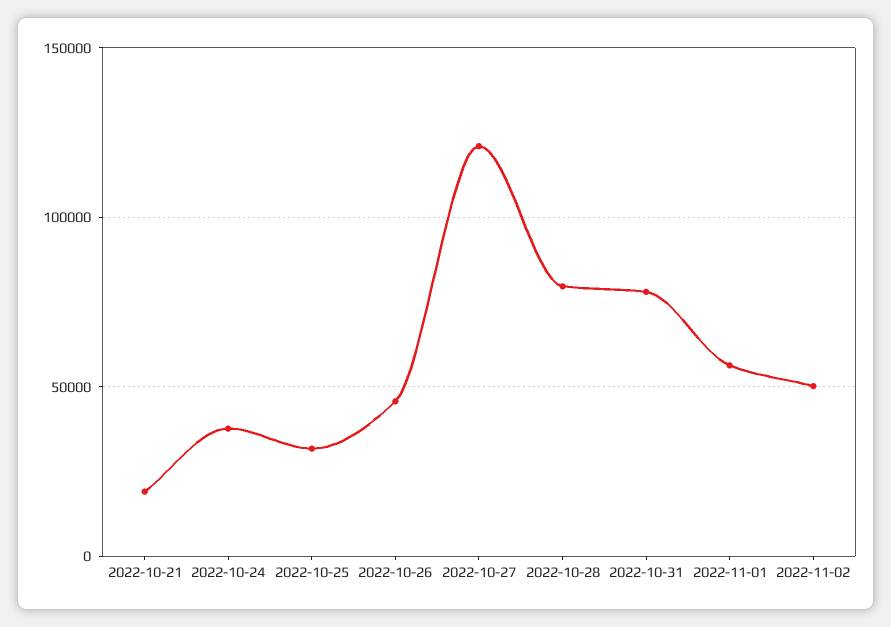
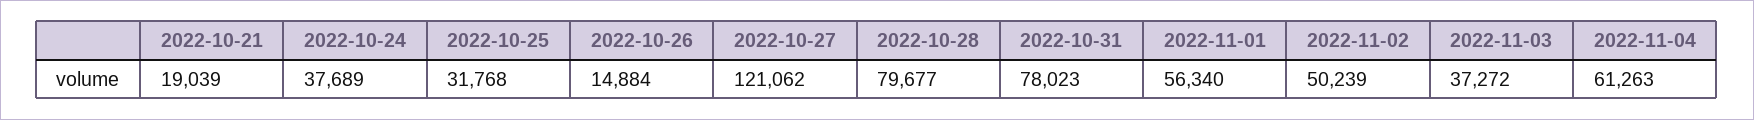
2022-10-26: 45000 -> 14884
2022-11-03: none -> 37272
2022-11-04: none -> 61263

